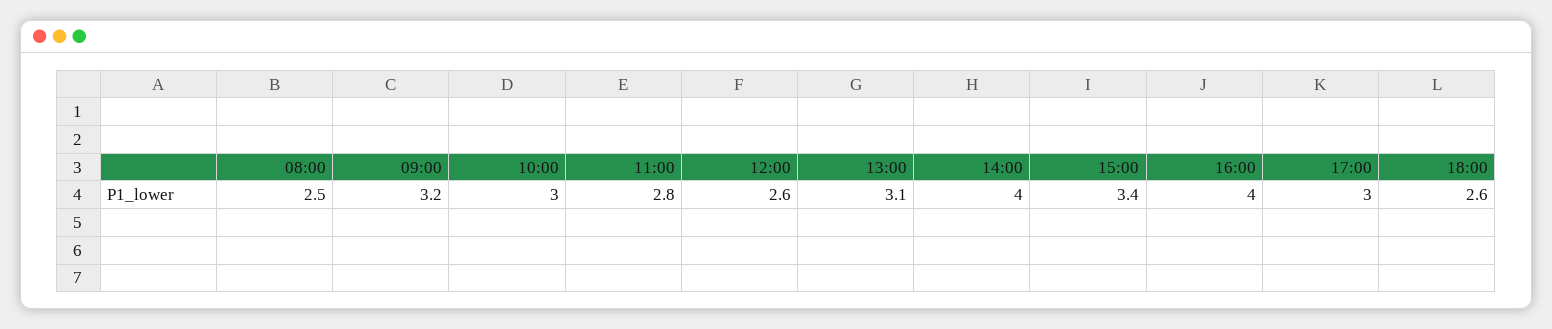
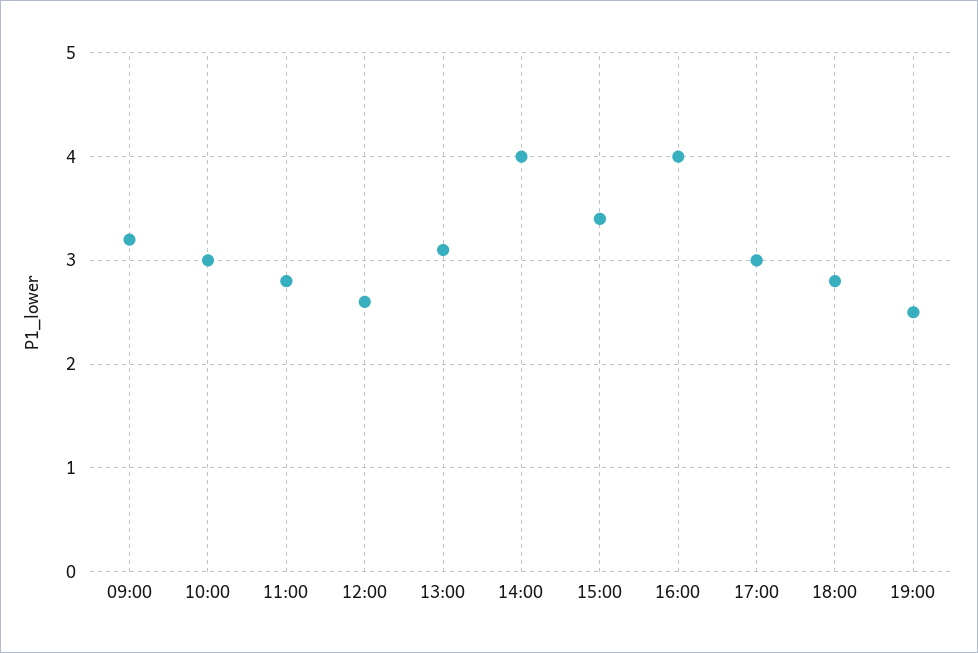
08:00: 2.5 -> none
18:00: 2.6 -> 2.8
19:00: none -> 2.5

